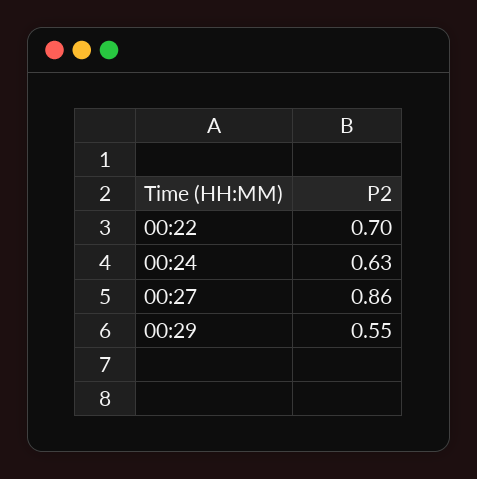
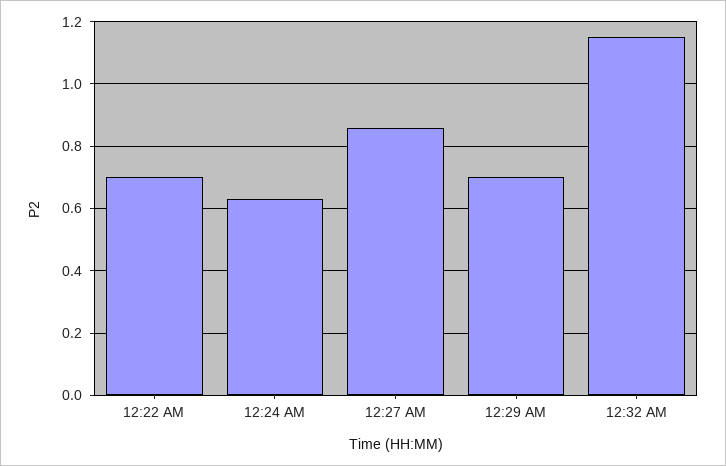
00:29: 0.55 -> 0.7
12:32 AM: none -> 1.15

